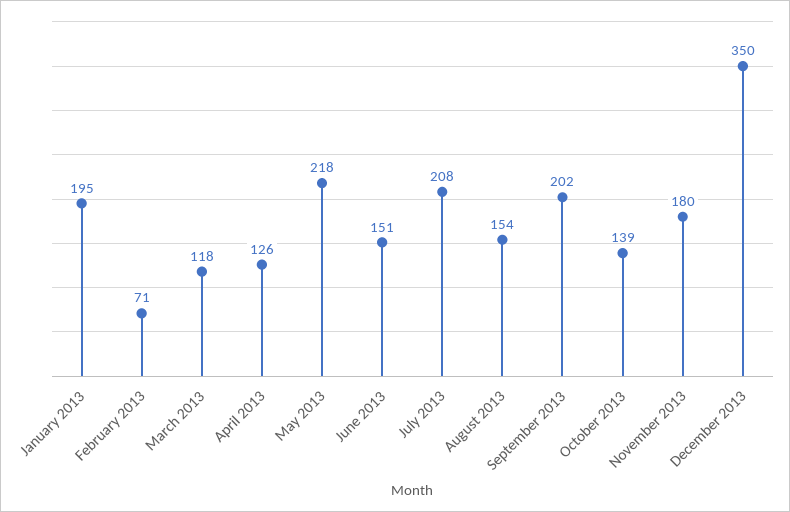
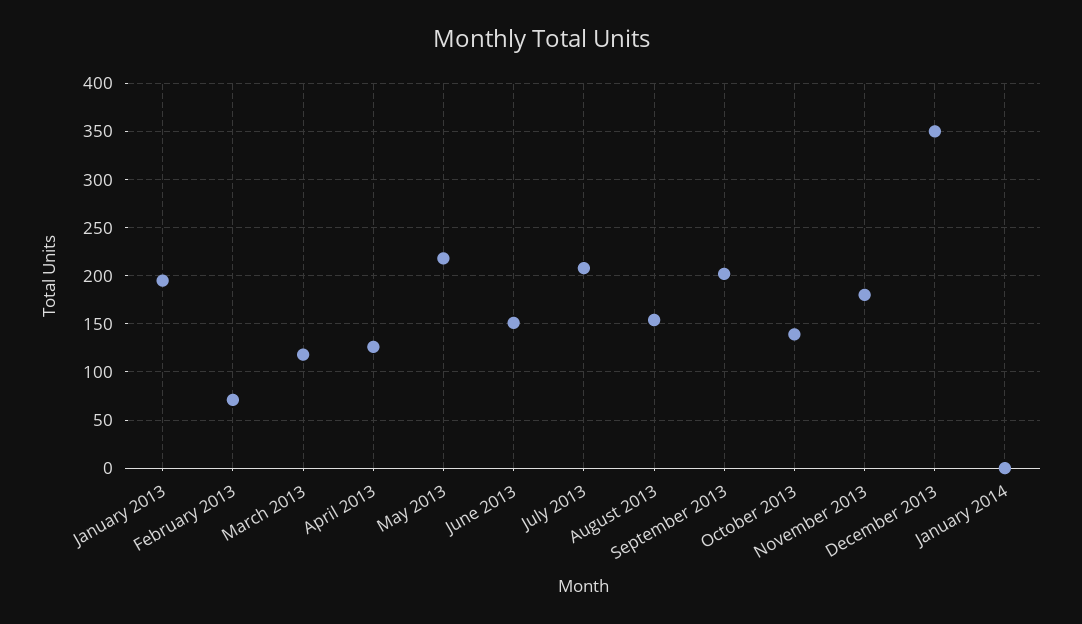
January 2014: none -> 0

